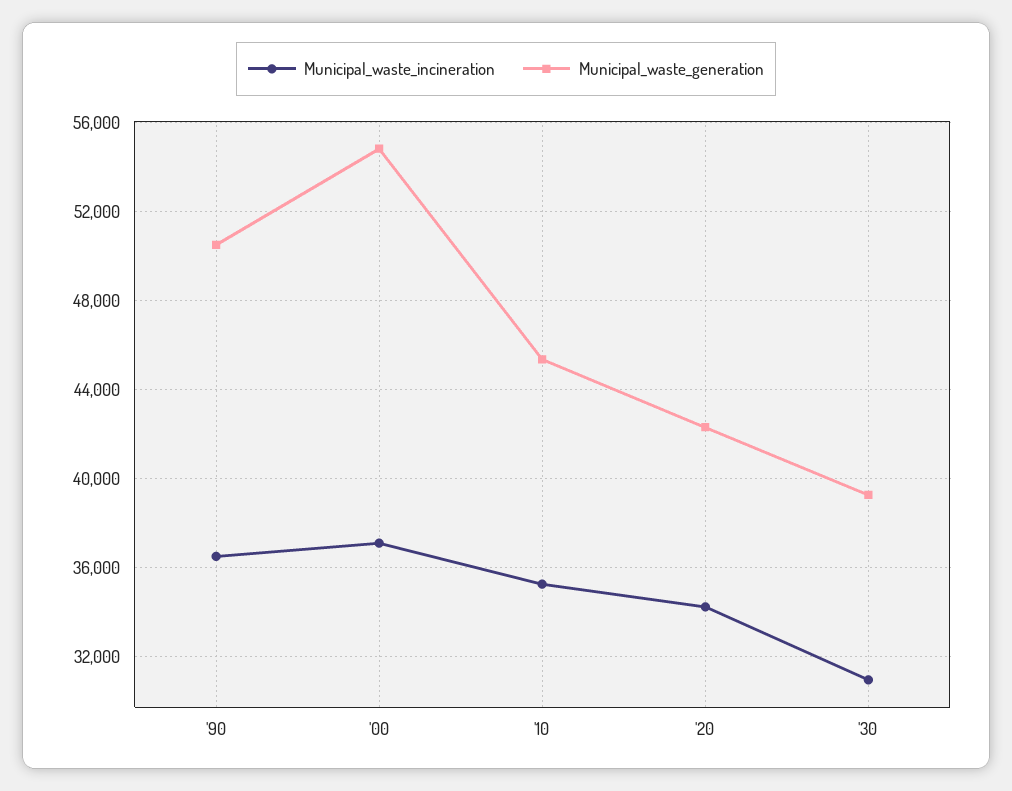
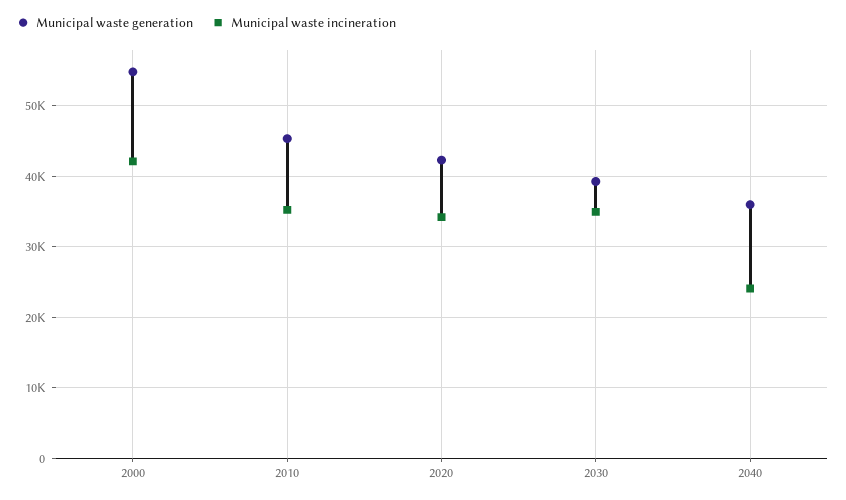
Municipal_waste_incineration, '90: 36500 -> none
Municipal_waste_generation, '90: 50500 -> none
Municipal_waste_incineration, '00: 37000 -> 42000
Municipal_waste_incineration, '30: 31000 -> 35000
Municipal_waste_generation, 2040: none -> 36000
Municipal_waste_incineration, 2040: none -> 24000

